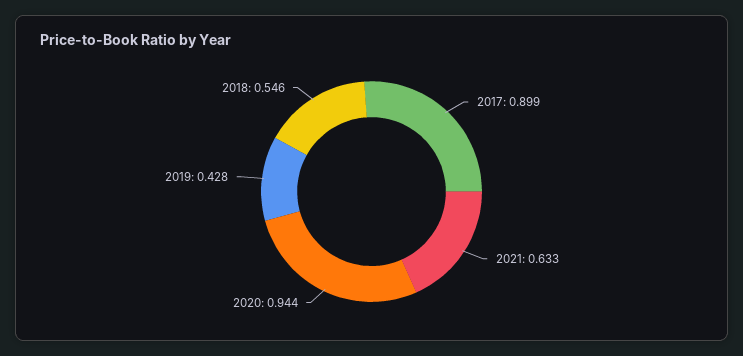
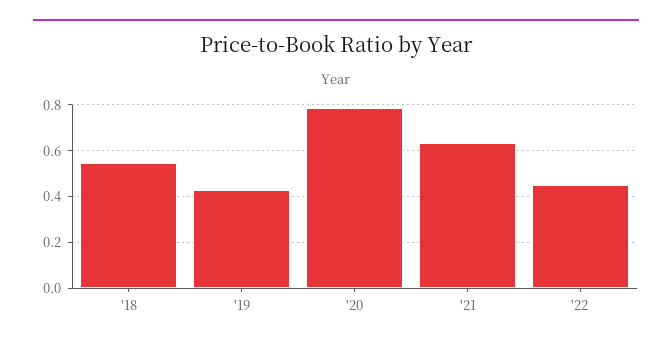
2017: 0.899 -> none
2020: 0.944 -> 0.8
'22: none -> 0.45

